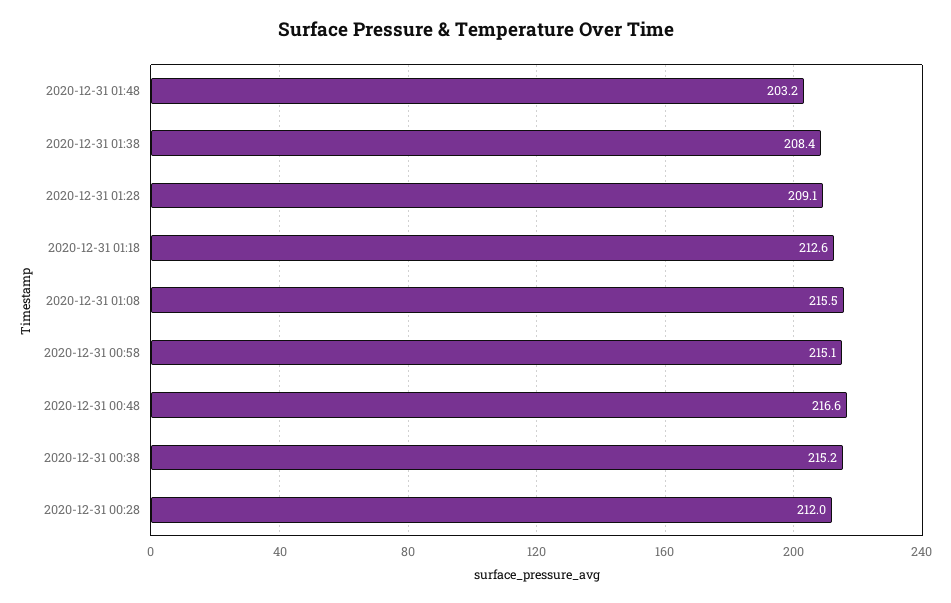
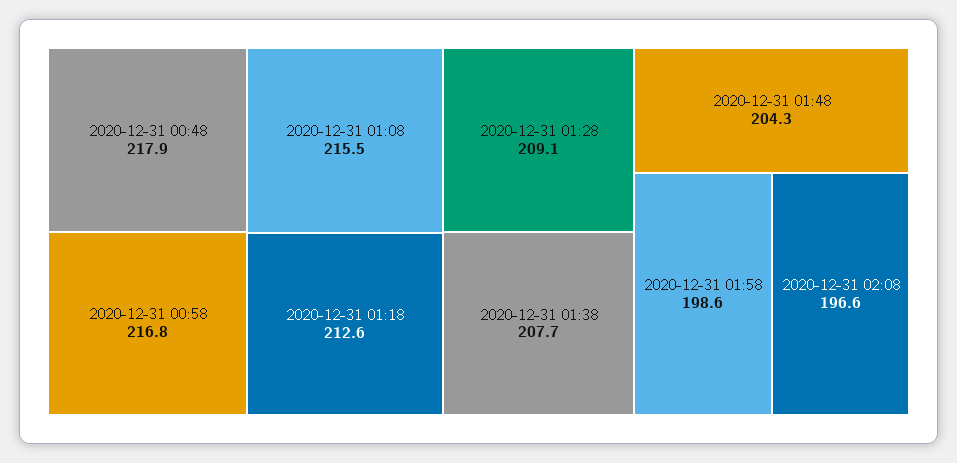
2020-12-31 01:48: 203.2 -> 204.3
2020-12-31 01:38: 208.4 -> 207.7
2020-12-31 00:58: 215.1 -> 216.8
2020-12-31 00:48: 216.6 -> 217.9
2020-12-31 00:38: 215.2 -> none
2020-12-31 00:28: 212 -> none
2020-12-31 01:58: none -> 198.6
2020-12-31 02:08: none -> 196.6

